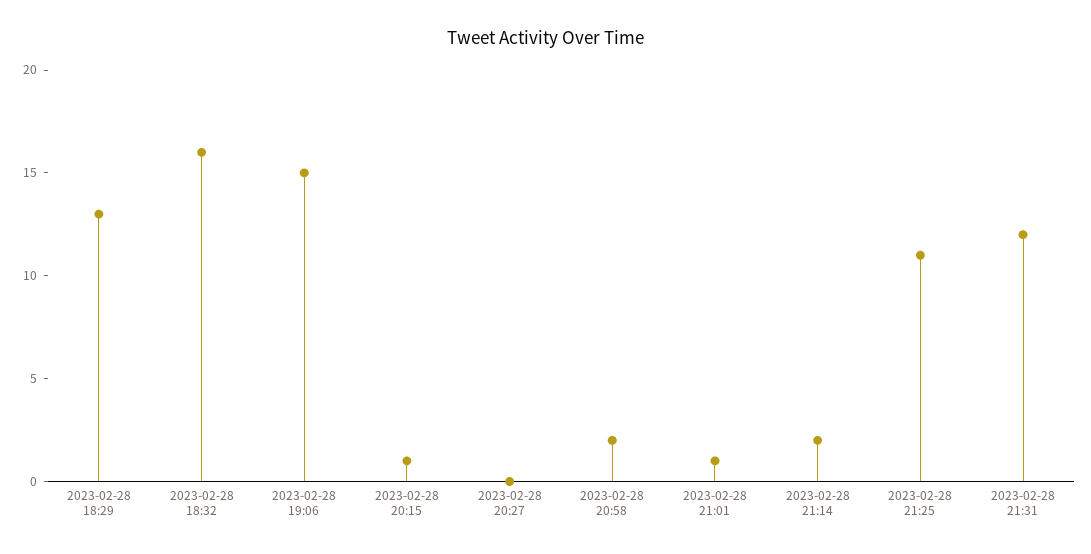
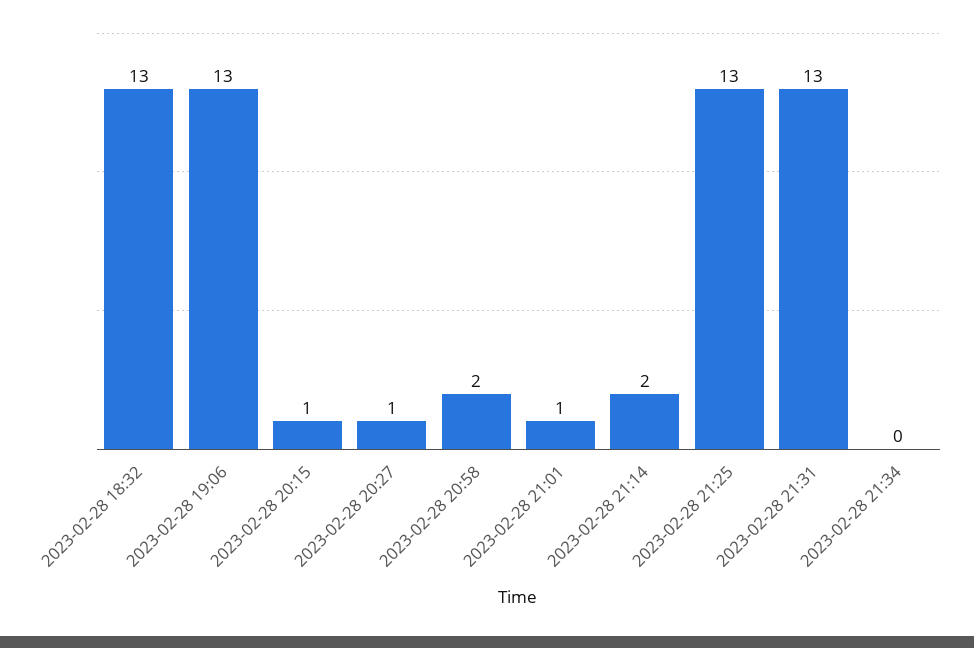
2023-02-28 18:29: 13 -> none
2023-02-28 18:32: 16 -> 13
2023-02-28 19:06: 15 -> 13
2023-02-28 20:27: 0 -> 1
2023-02-28 21:25: 11 -> 13
2023-02-28 21:31: 12 -> 13
2023-02-28 21:34: none -> 0

